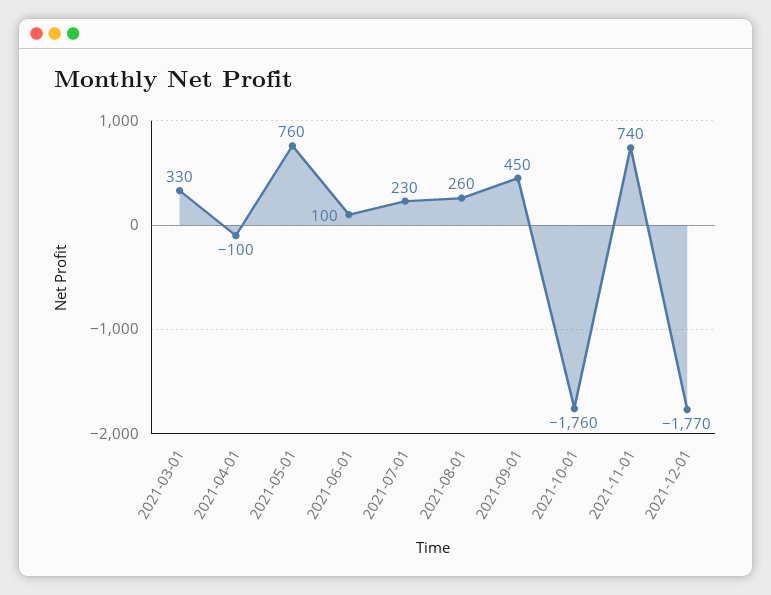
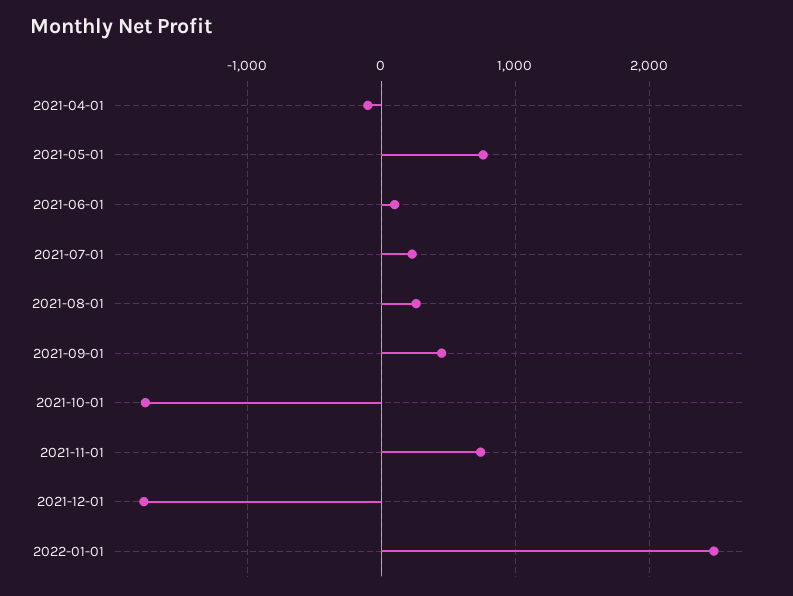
2021-03-01: 330 -> none
2022-01-01: none -> 2500

